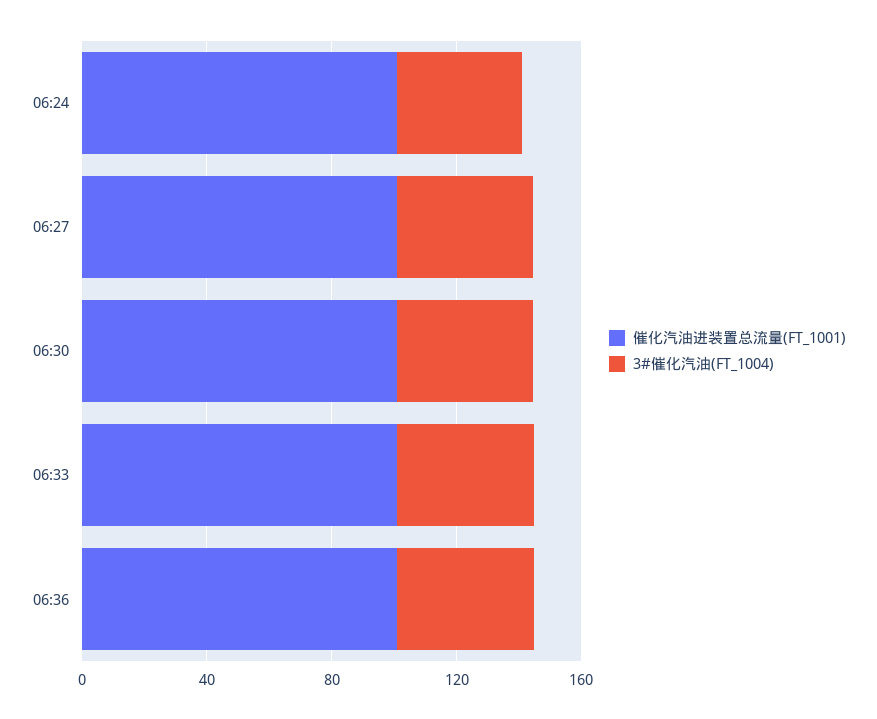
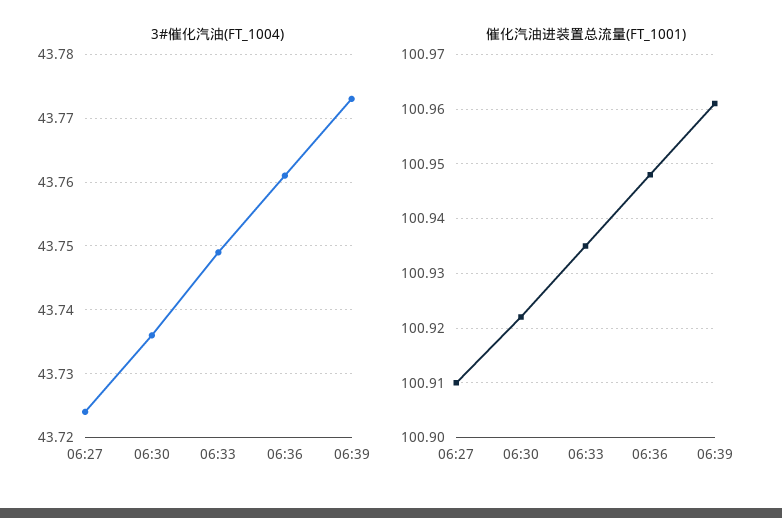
催化汽油进装置总流量(FT_1001), 06:24: 100 -> none
3#催化汽油(FT_1004), 06:24: 40 -> none
3#催化汽油(FT_1004), 06:39: none -> 43.773
催化汽油进装置总流量(FT_1001), 06:39: none -> 100.96

